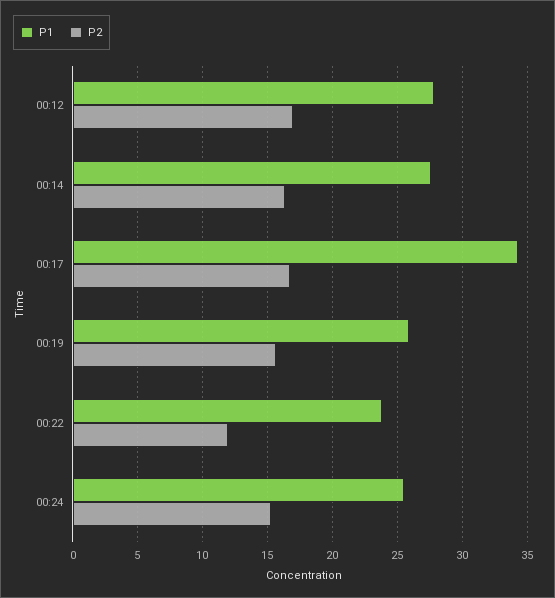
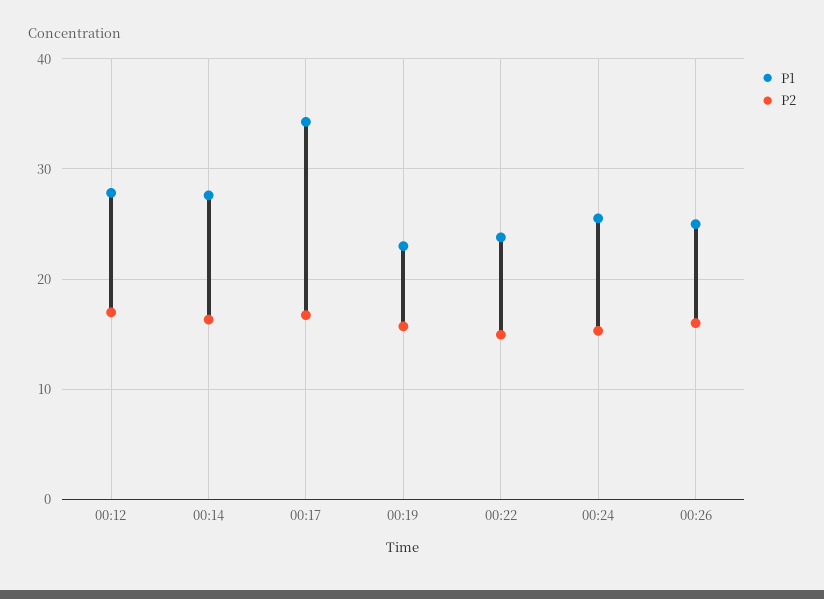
P1, 00:19: 26 -> 23
P2, 00:22: 12 -> 15
P1, 00:26: none -> 25
P2, 00:26: none -> 16

